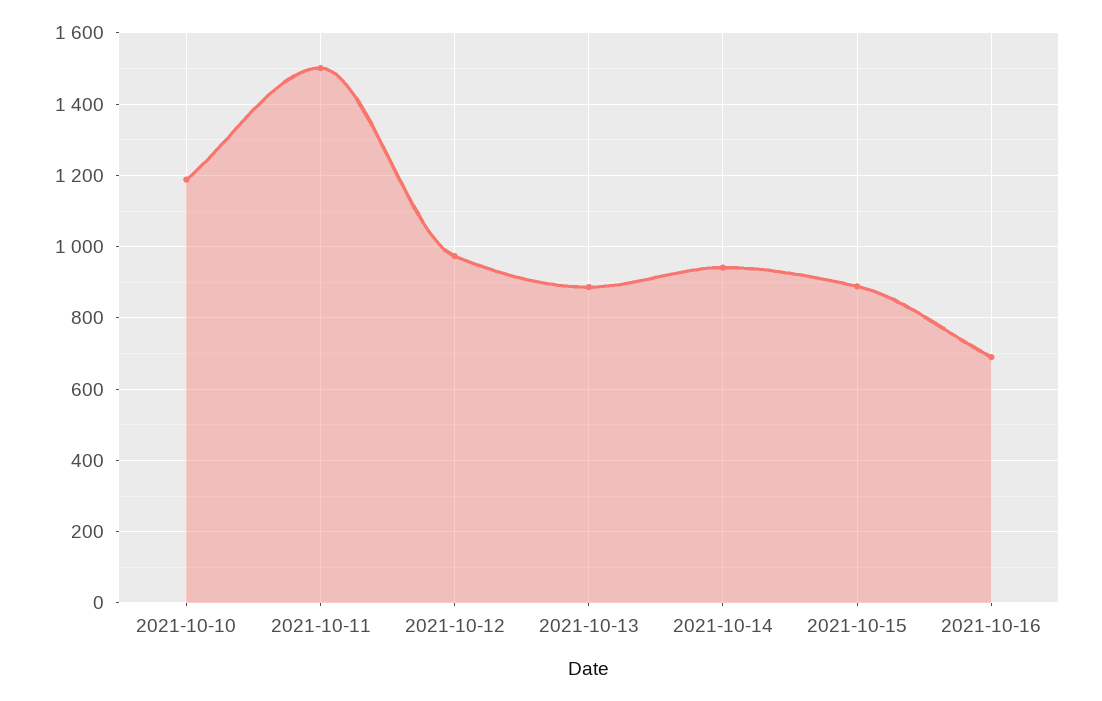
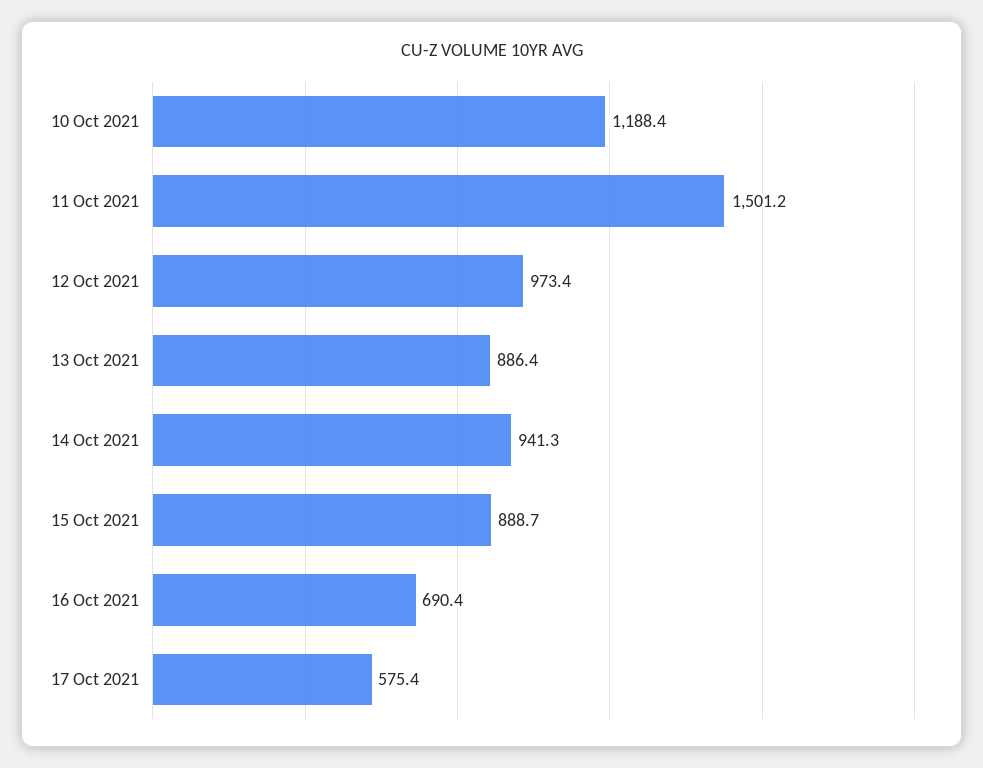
17 Oct 2021: none -> 575.4

